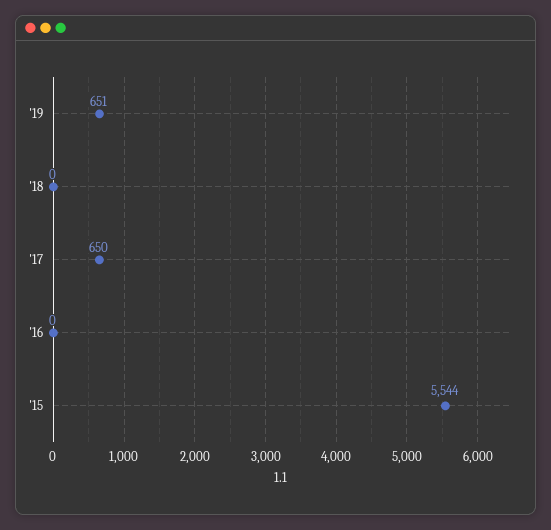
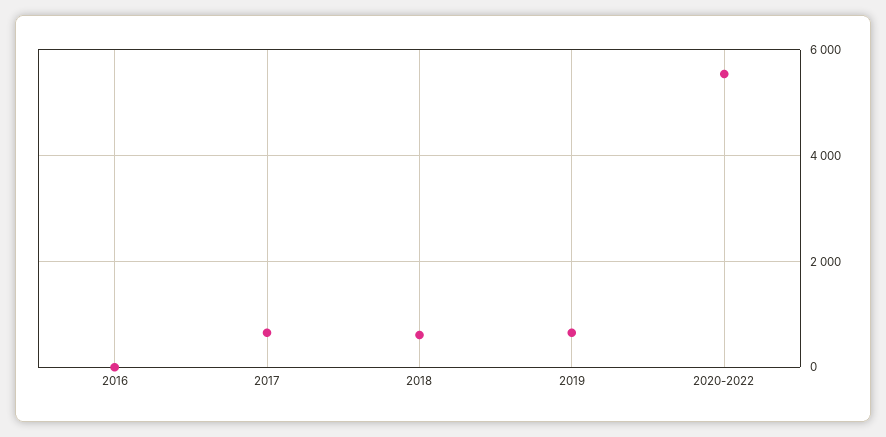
'18: 0 -> 600
'15: 5544 -> none
2020-2022: none -> 5600

